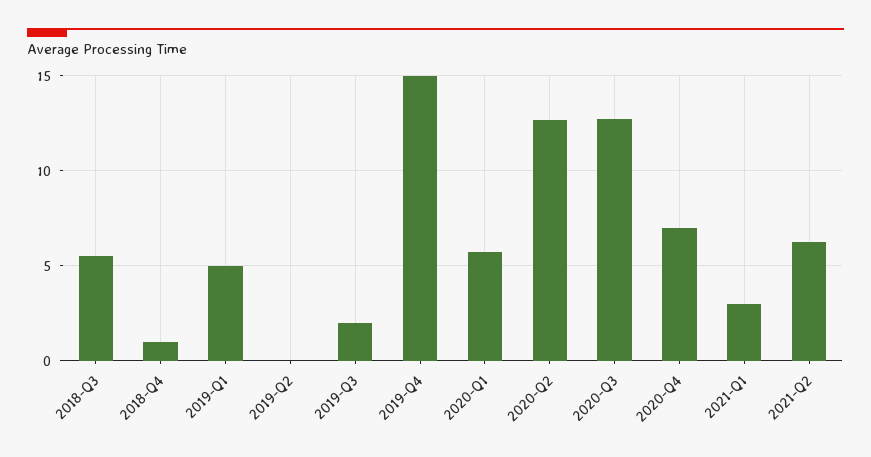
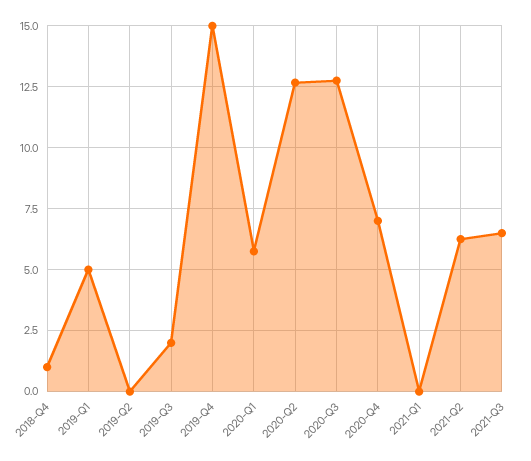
2018-Q3: 5.5 -> none
2021-Q1: 3 -> 0
2021-Q3: none -> 6.5

